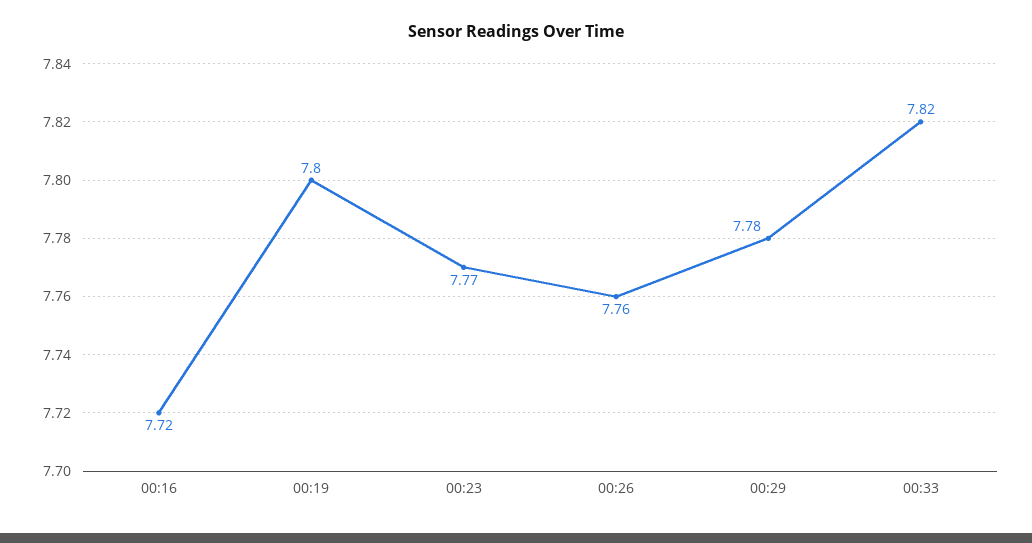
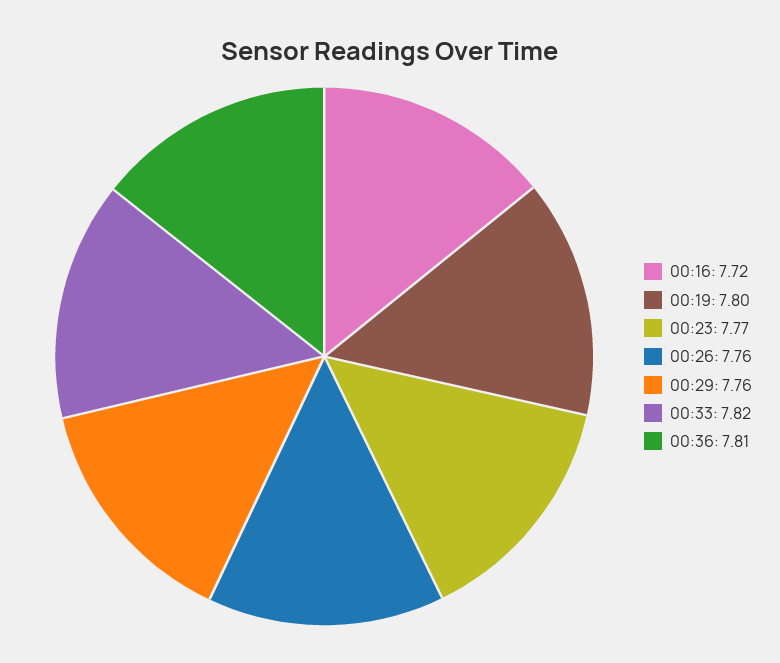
00:29: 7.78 -> 7.76
00:36: none -> 7.81

